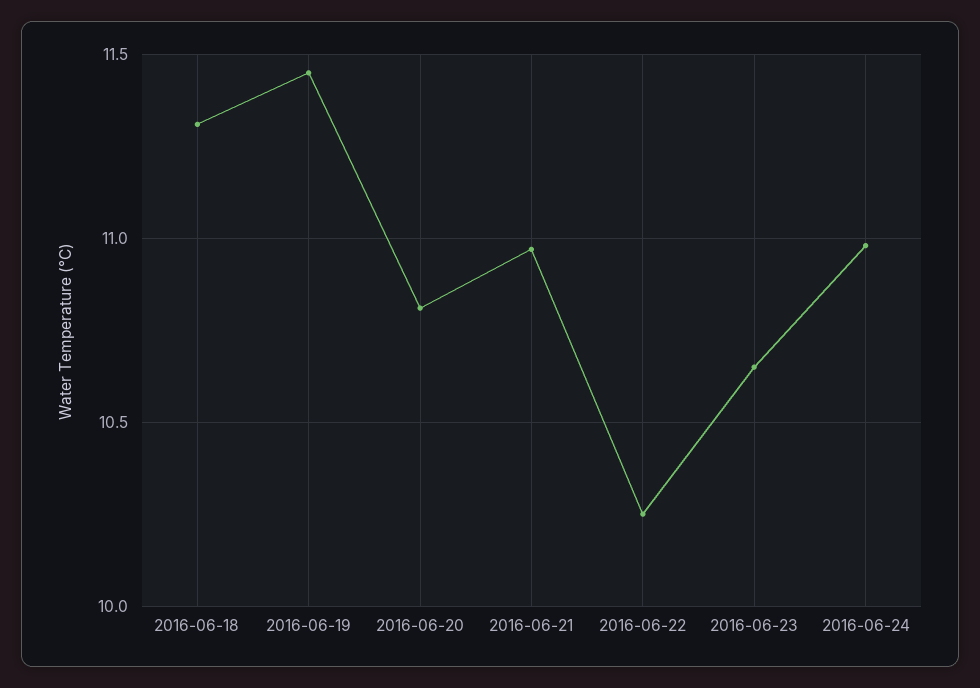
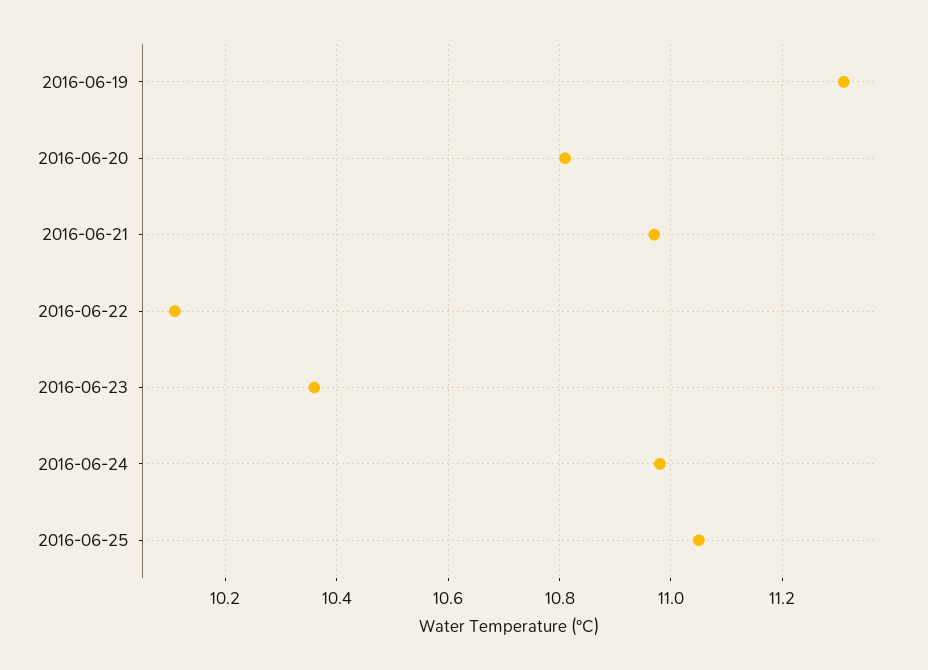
2016-06-18: 11.3 -> none
2016-06-19: 11.45 -> 11.3
2016-06-22: 10.25 -> 10.1
2016-06-23: 10.65 -> 10.35
2016-06-25: none -> 11.05

